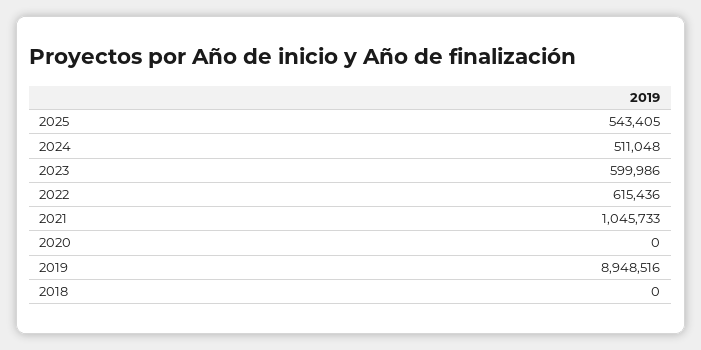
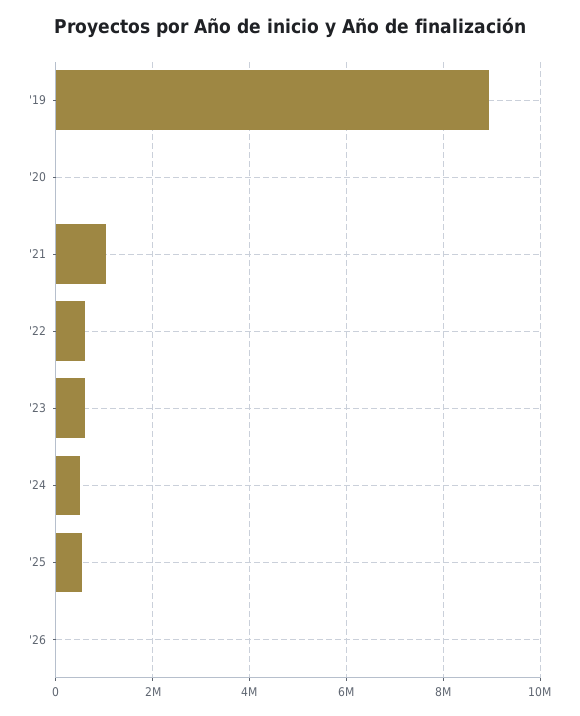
2018: 0 -> none
'26: none -> 0

